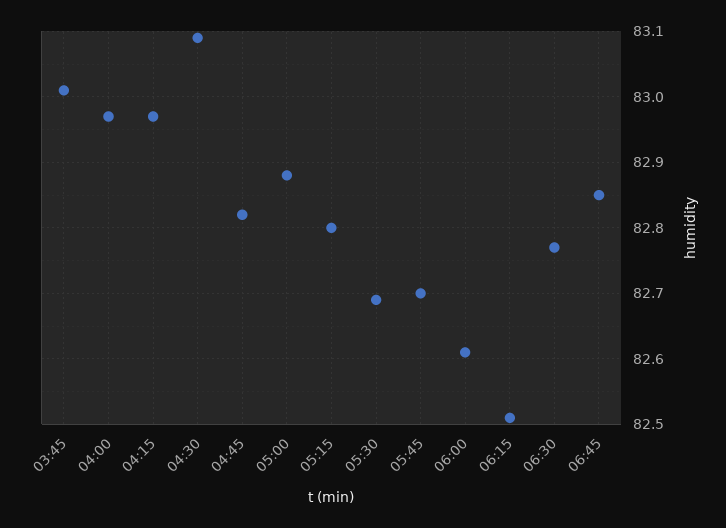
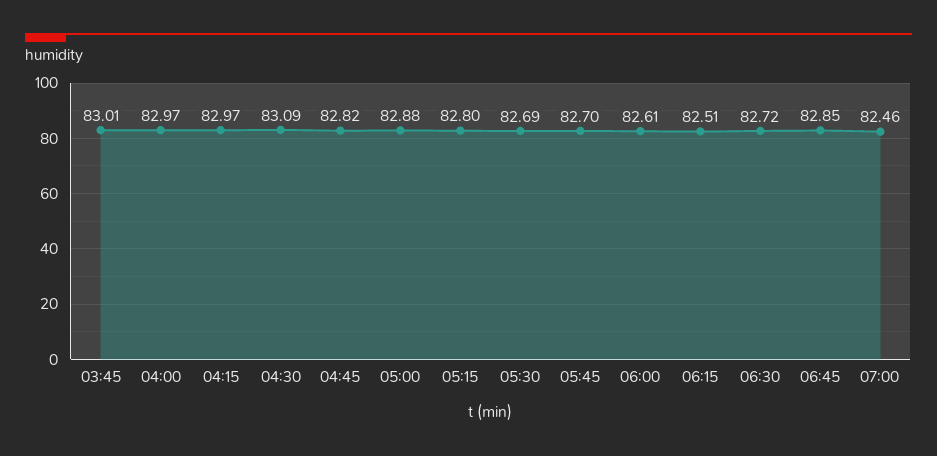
06:30: 82.77 -> 82.72
07:00: none -> 82.46

